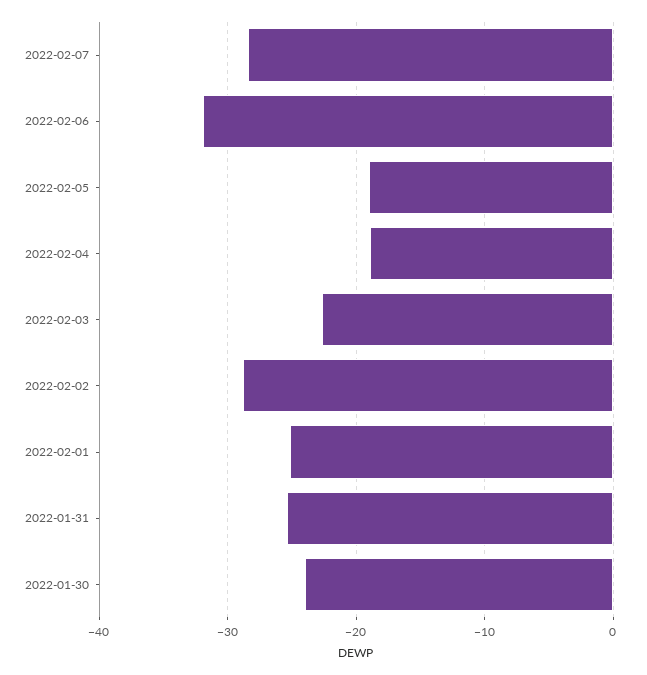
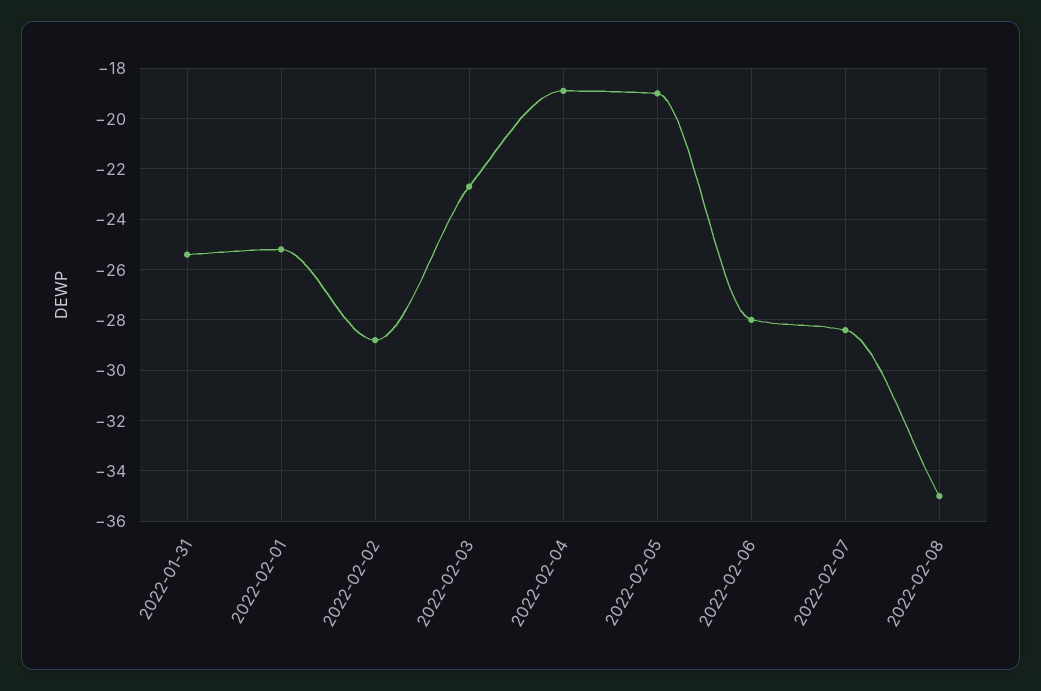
2022-02-06: -32 -> -28
2022-01-30: -24 -> none
2022-02-08: none -> -35

